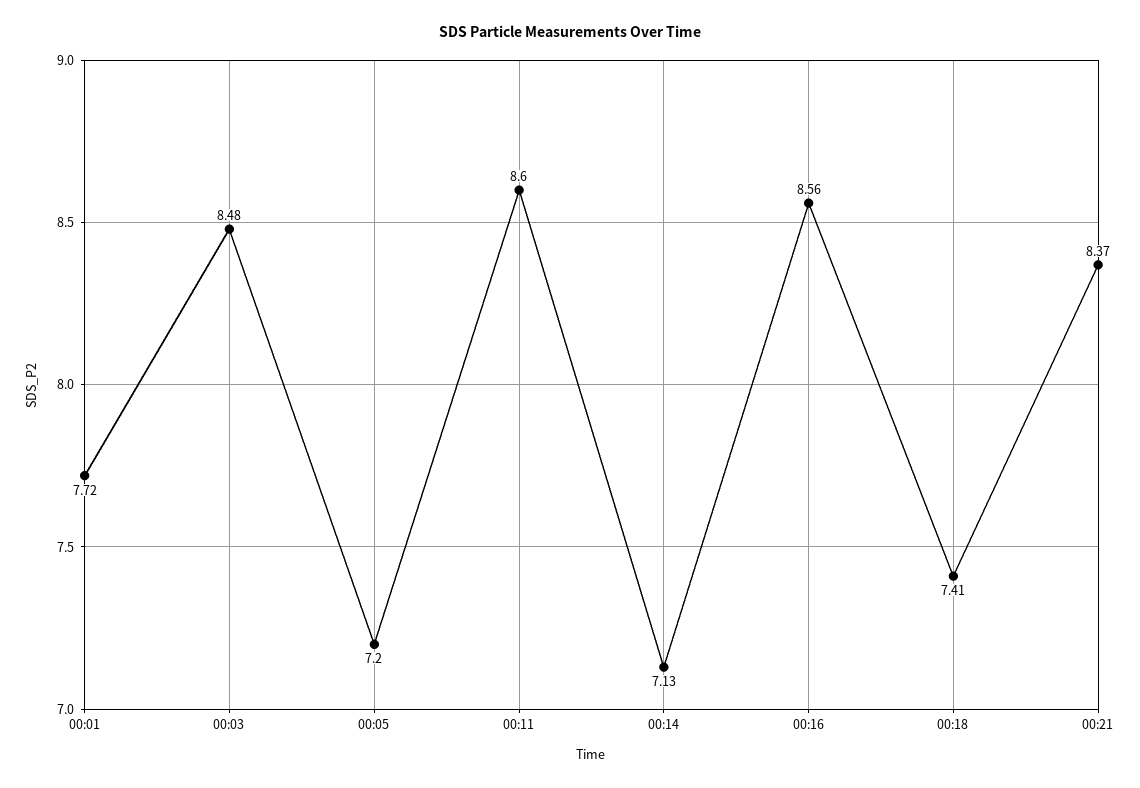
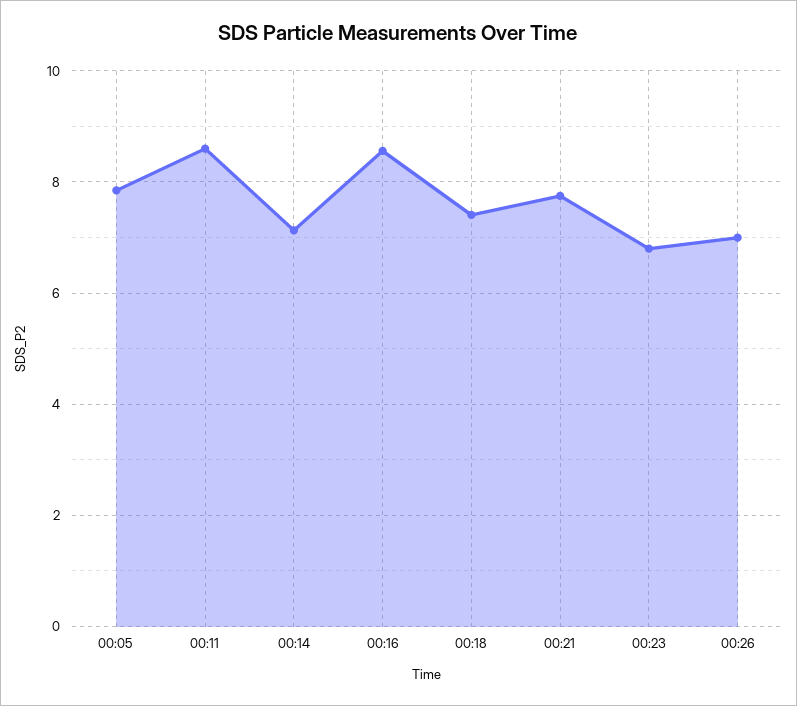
00:01: 7.72 -> none
00:03: 8.48 -> none
00:05: 7.2 -> 7.8
00:21: 8.37 -> 7.8
00:23: none -> 6.8
00:26: none -> 7

